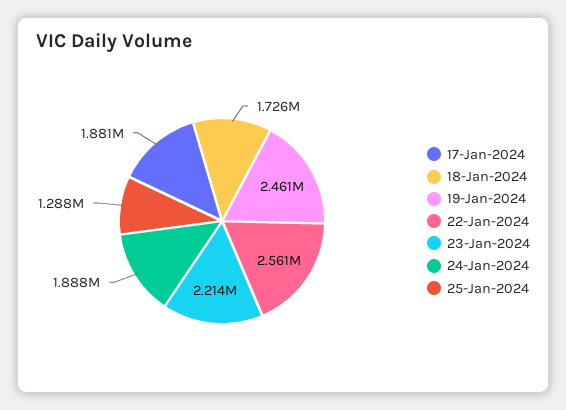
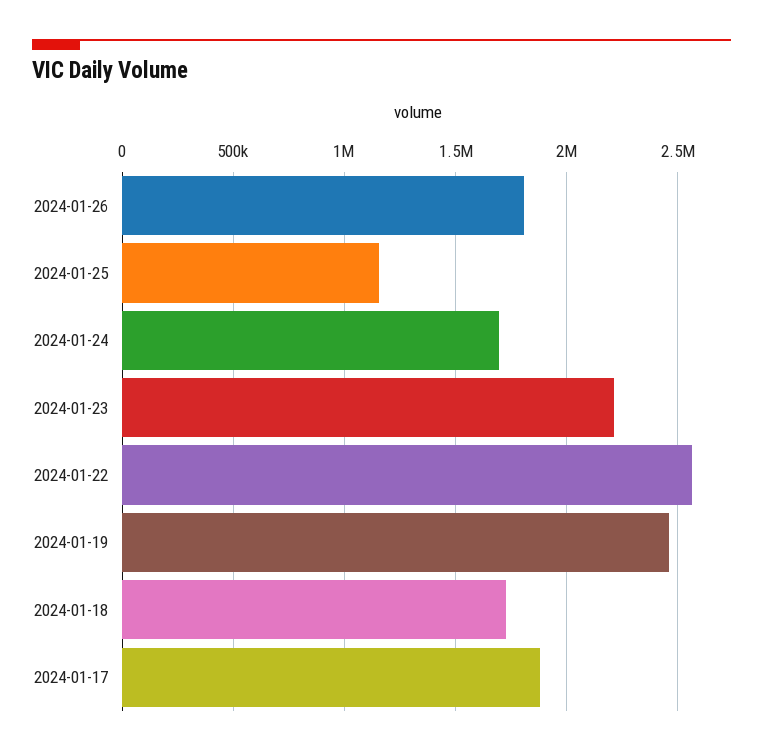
24-Jan-2024: 1888000 -> 1700000
25-Jan-2024: 1288000 -> 1150000
2024-01-26: none -> 1800000

